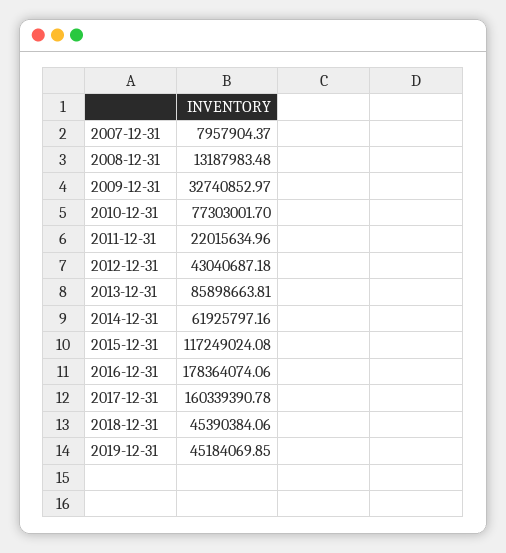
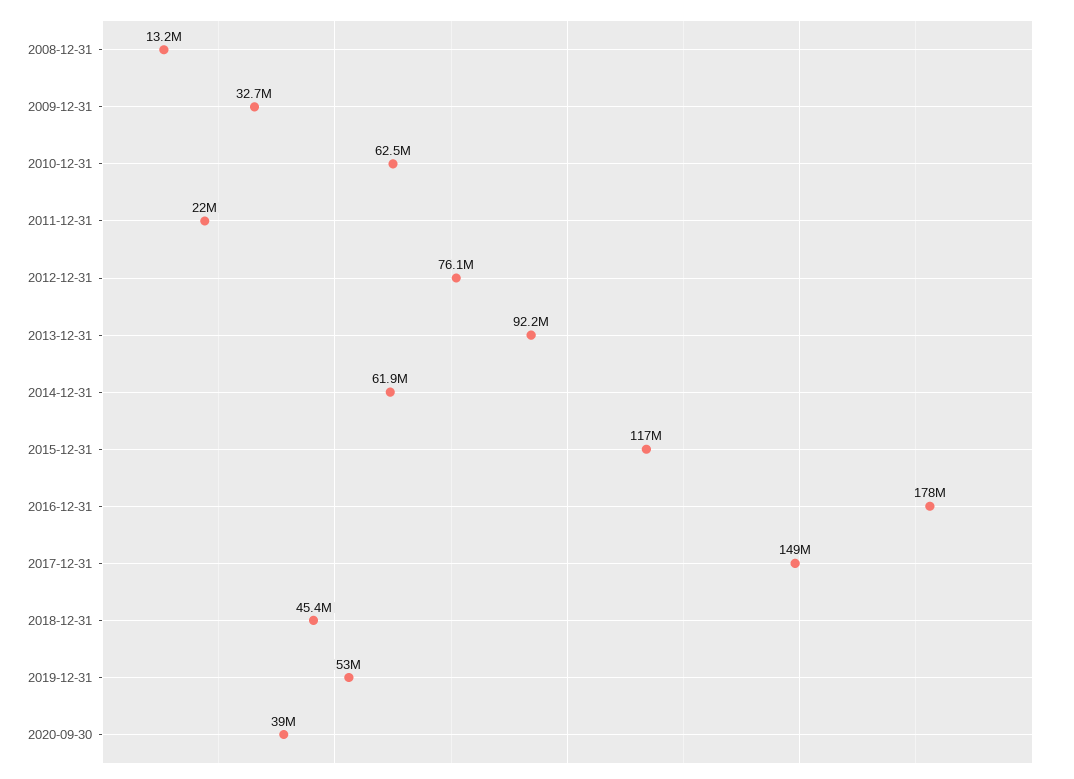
2007-12-31: 7957904.37 -> none
2010-12-31: 77303001.7 -> 62500000
2012-12-31: 43040687.18 -> 76100000
2013-12-31: 85898663.81 -> 92200000
2017-12-31: 160339390.78 -> 149000000
2019-12-31: 45184069.85 -> 53000000
2020-09-30: none -> 39000000

